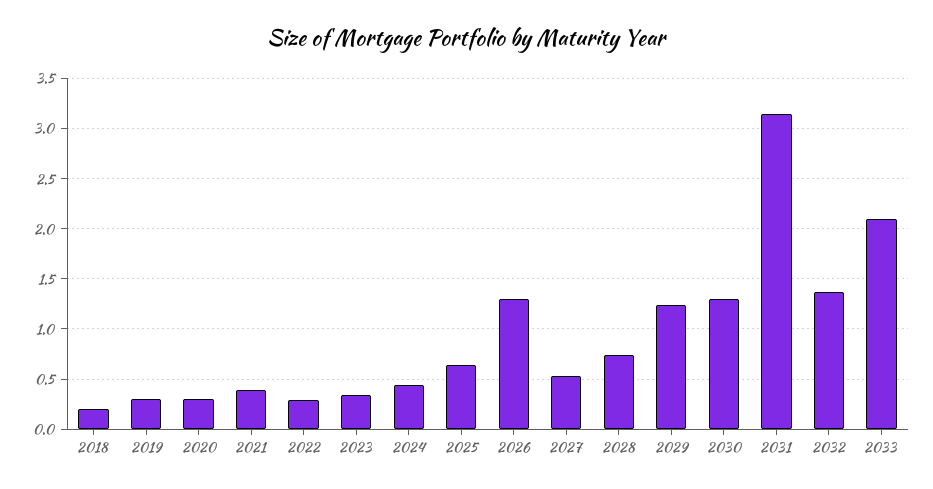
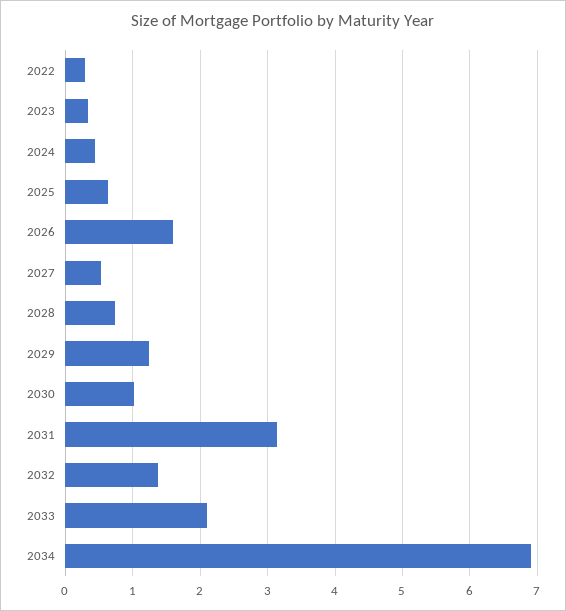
2018: 0.2 -> none
2019: 0.3 -> none
2020: 0.3 -> none
2021: 0.4 -> none
2026: 1.3 -> 1.6
2030: 1.3 -> 1
2034: none -> 6.9

